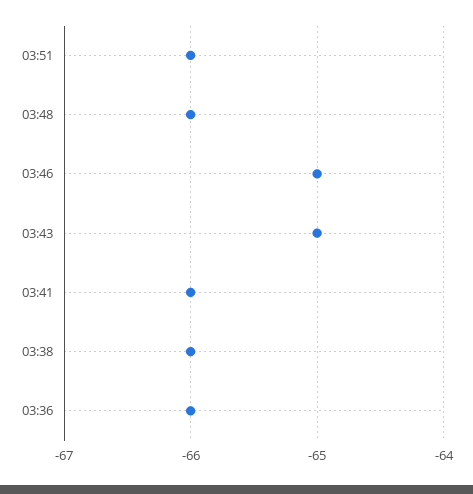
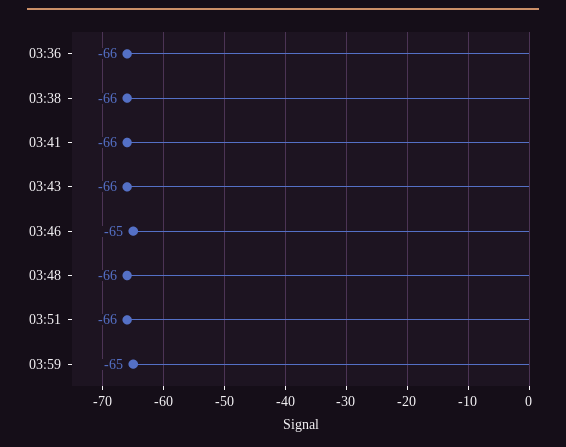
03:43: -65 -> -66
03:59: none -> -65

